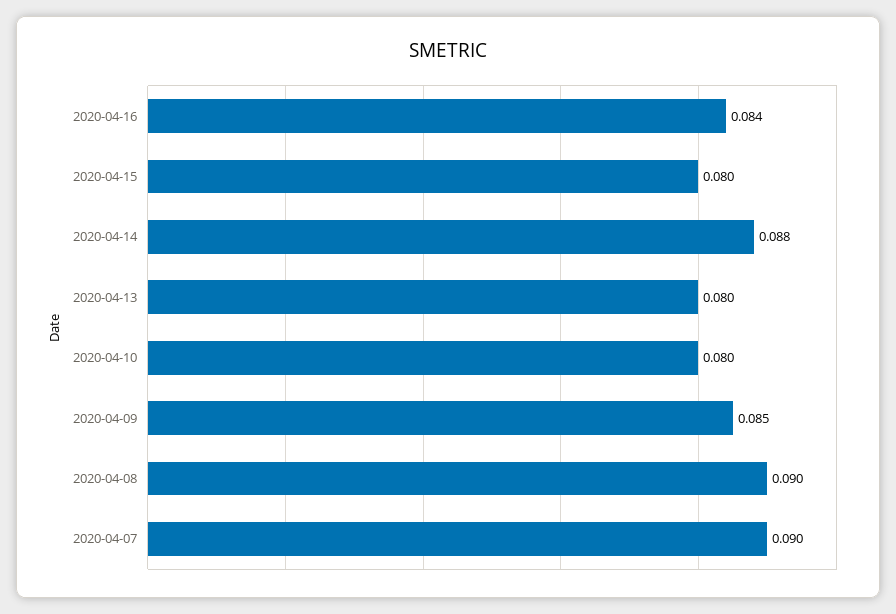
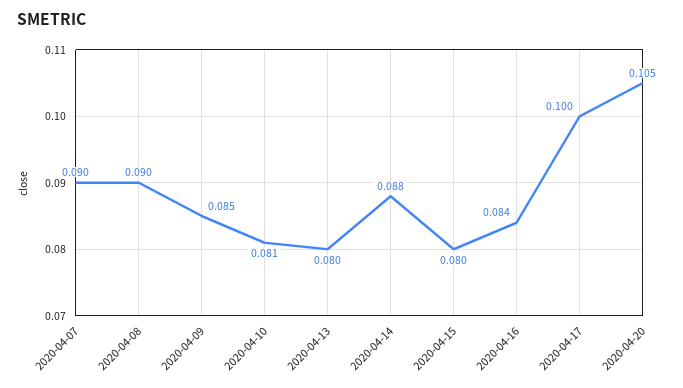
2020-04-10: 0.08 -> 0.081
2020-04-17: none -> 0.1
2020-04-20: none -> 0.105

